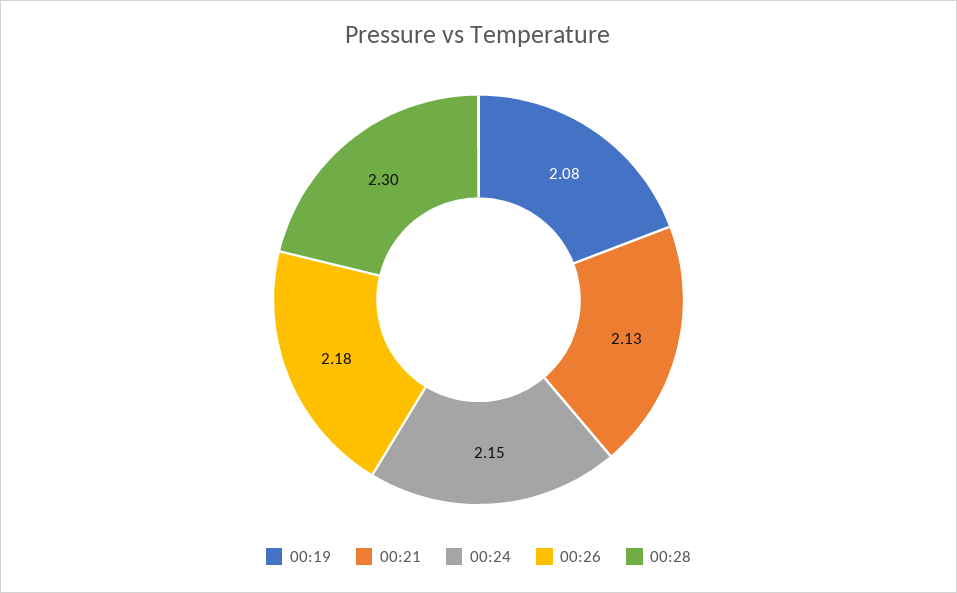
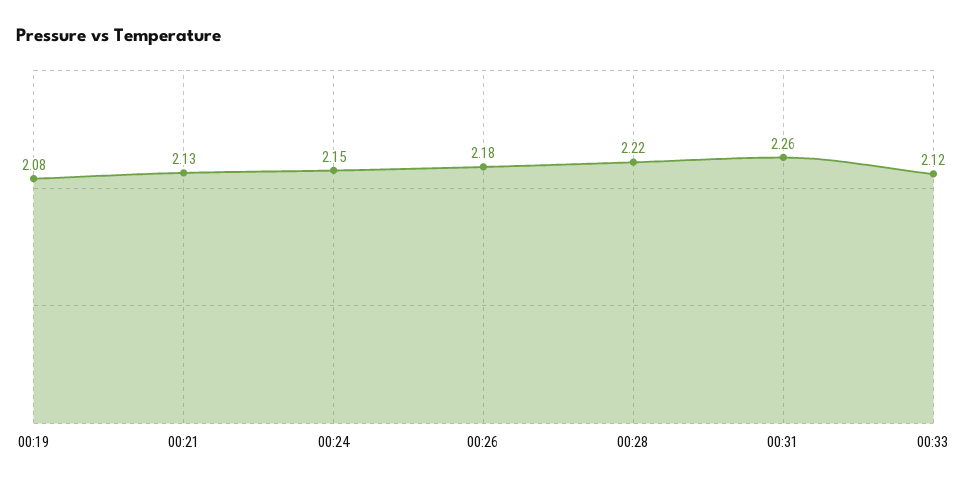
00:28: 2.3 -> 2.22
00:31: none -> 2.26
00:33: none -> 2.12

